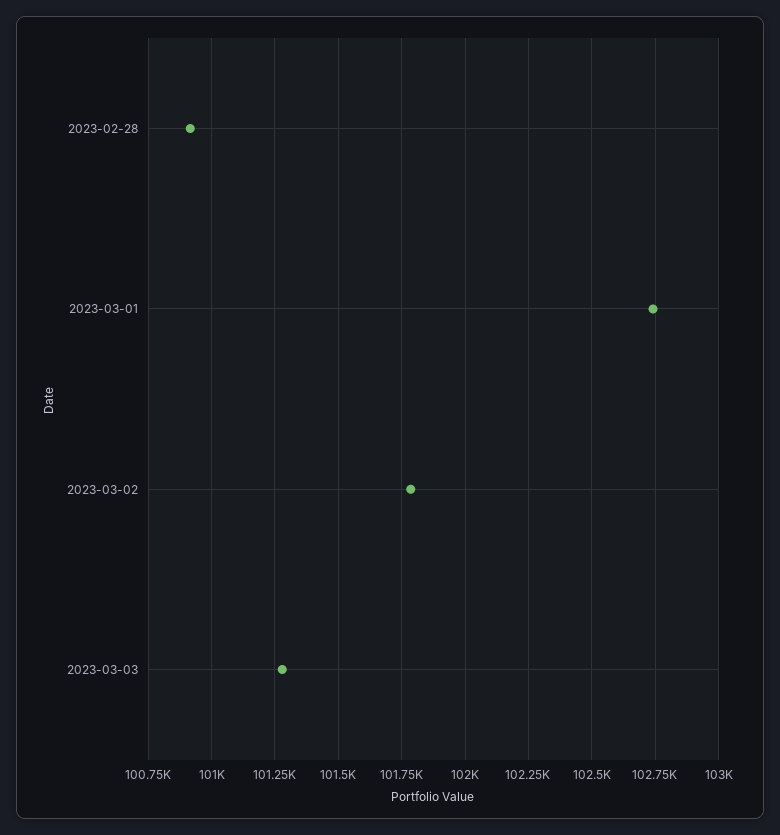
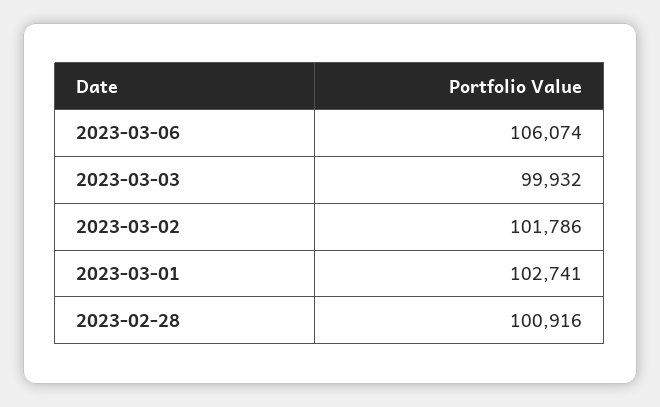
2023-03-03: 101275 -> 99932
2023-03-06: none -> 106074

